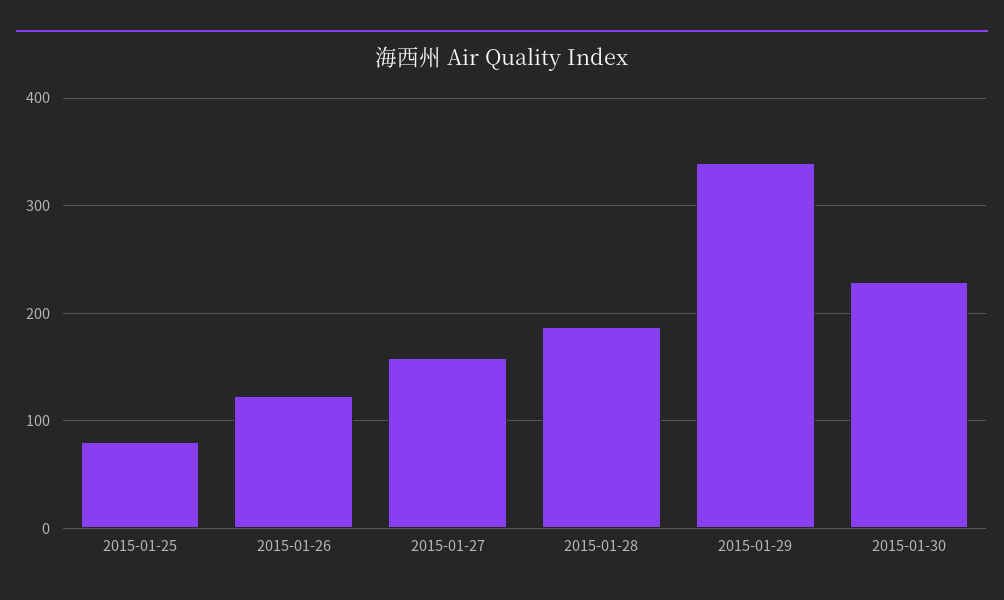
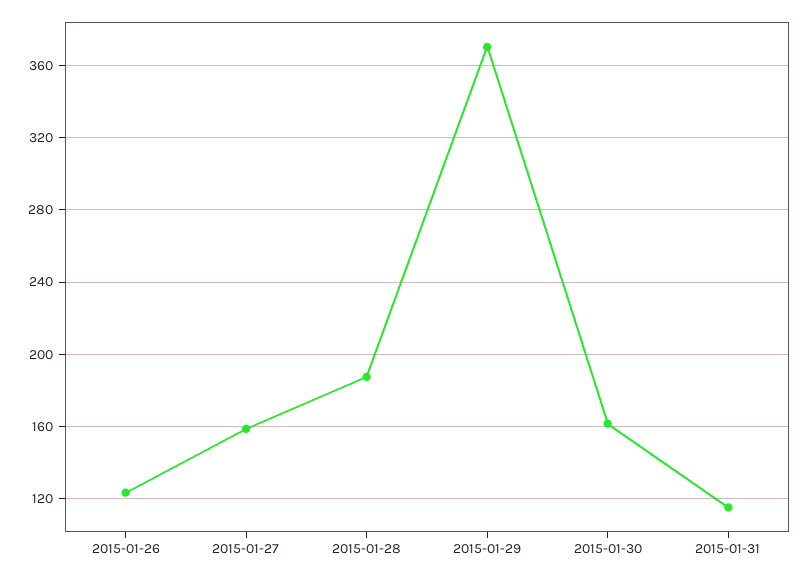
2015-01-25: 80 -> none
2015-01-29: 340 -> 370
2015-01-30: 230 -> 160
2015-01-31: none -> 115

